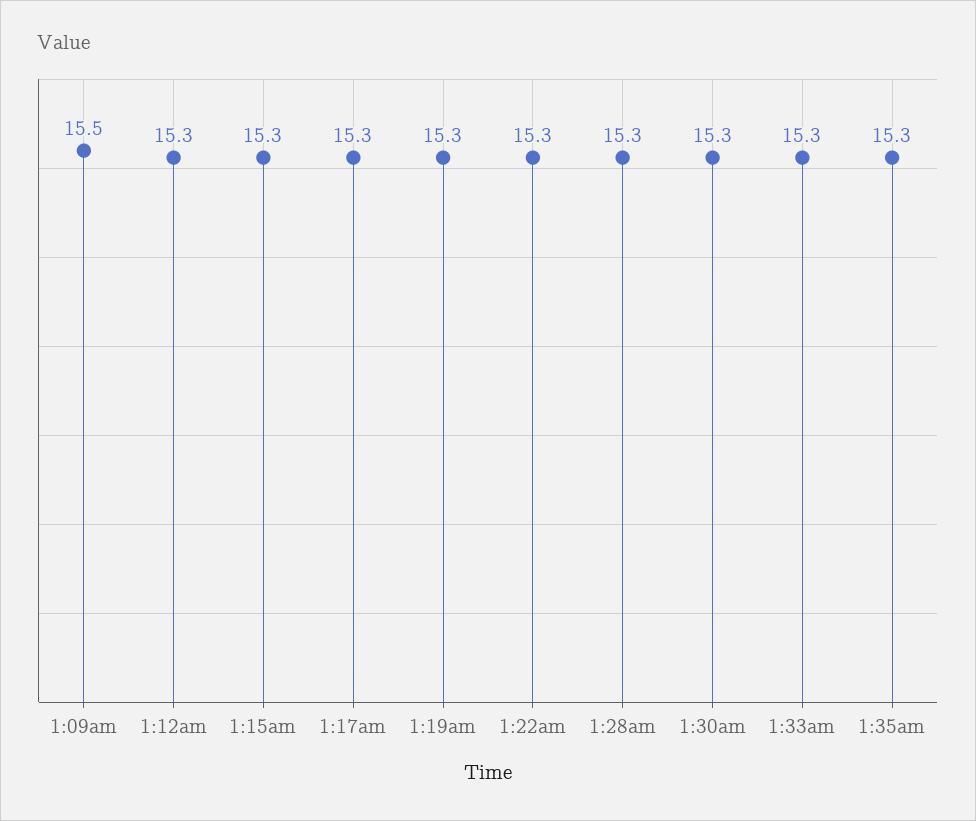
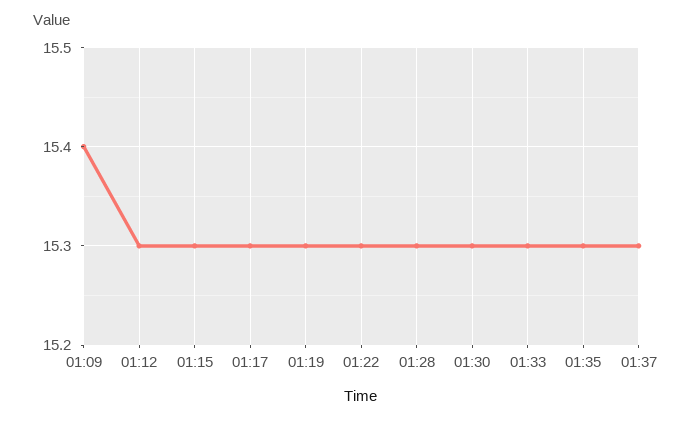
1:09am: 15.5 -> 15.4
01:37: none -> 15.3

